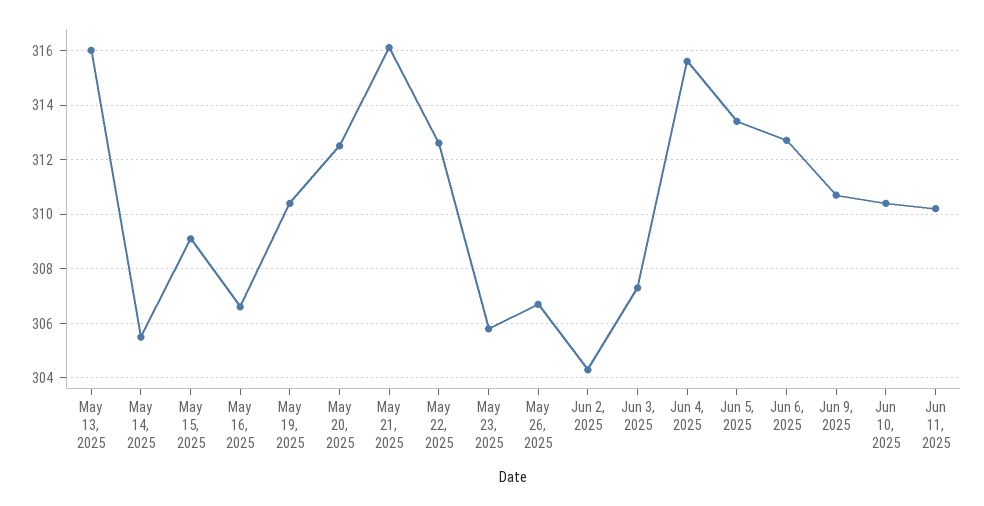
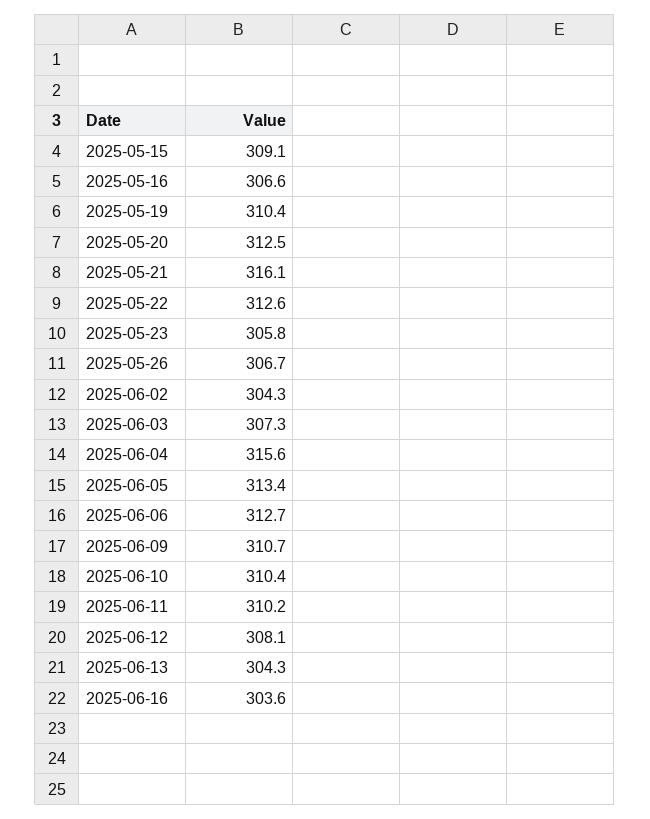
May 13, 2025: 316 -> none
May 14, 2025: 305.5 -> none
2025-06-12: none -> 308.1
2025-06-13: none -> 304.3
2025-06-16: none -> 303.6

